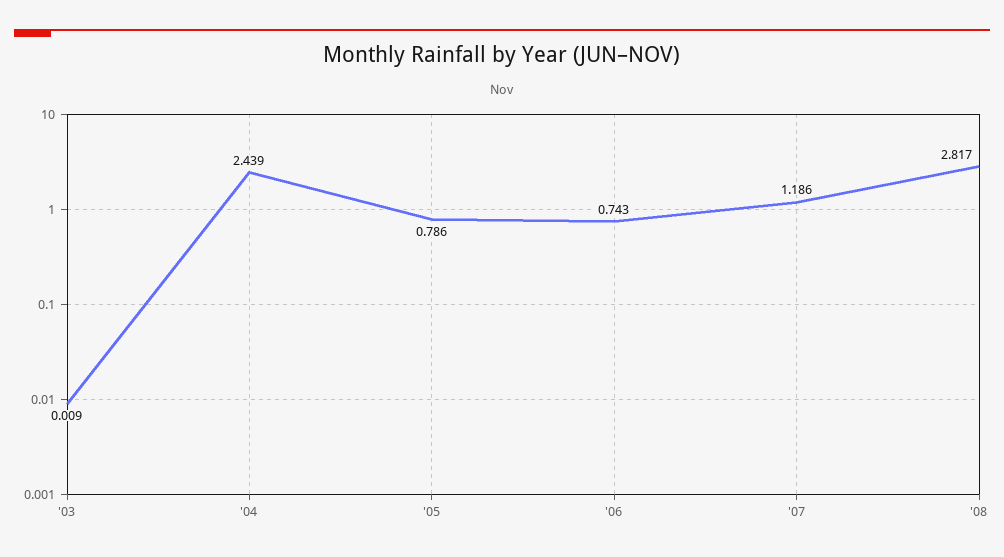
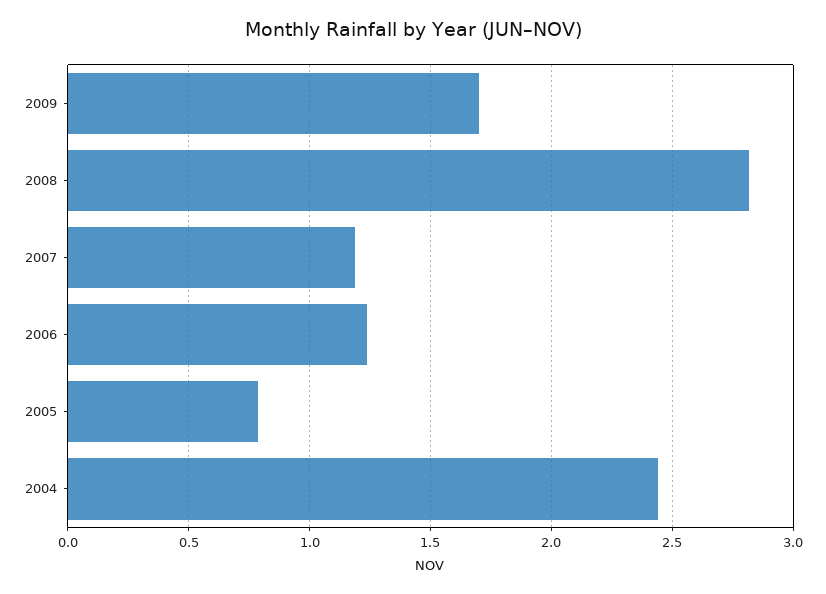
'03: 0.009 -> none
'06: 0.743 -> 1.25
2009: none -> 1.7

